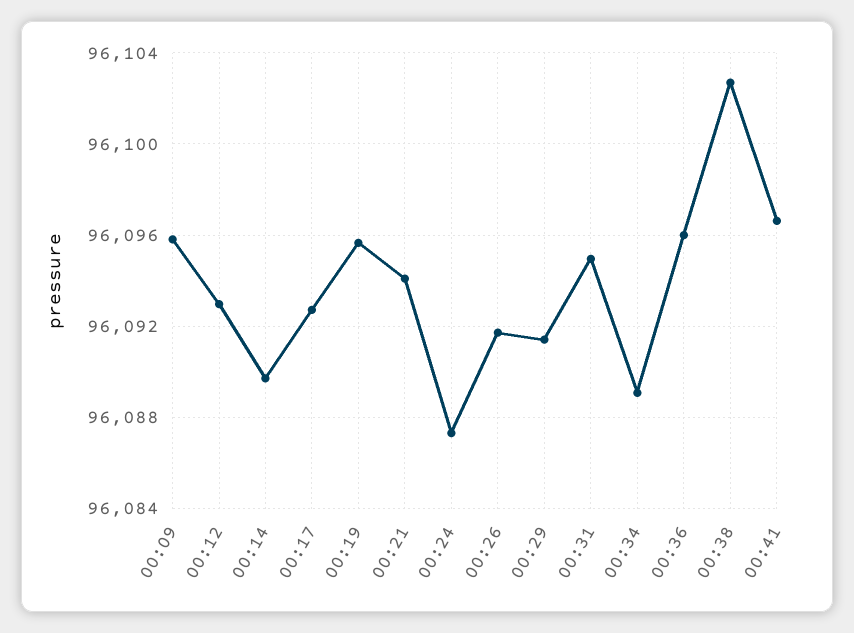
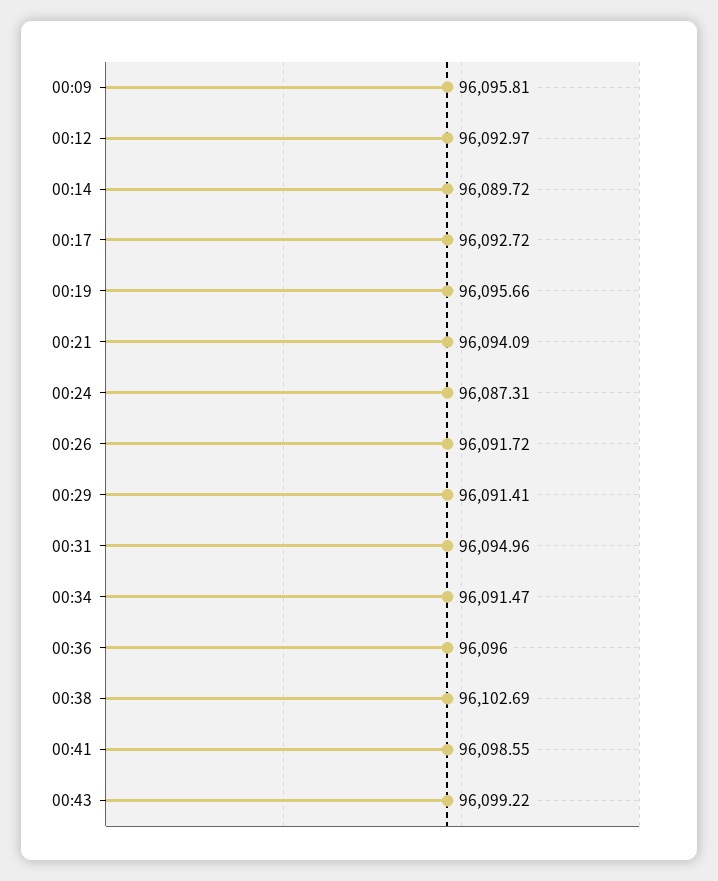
00:34: 96089 -> 96091.47
00:41: 96096.5 -> 96098.55
00:43: none -> 96099.22

